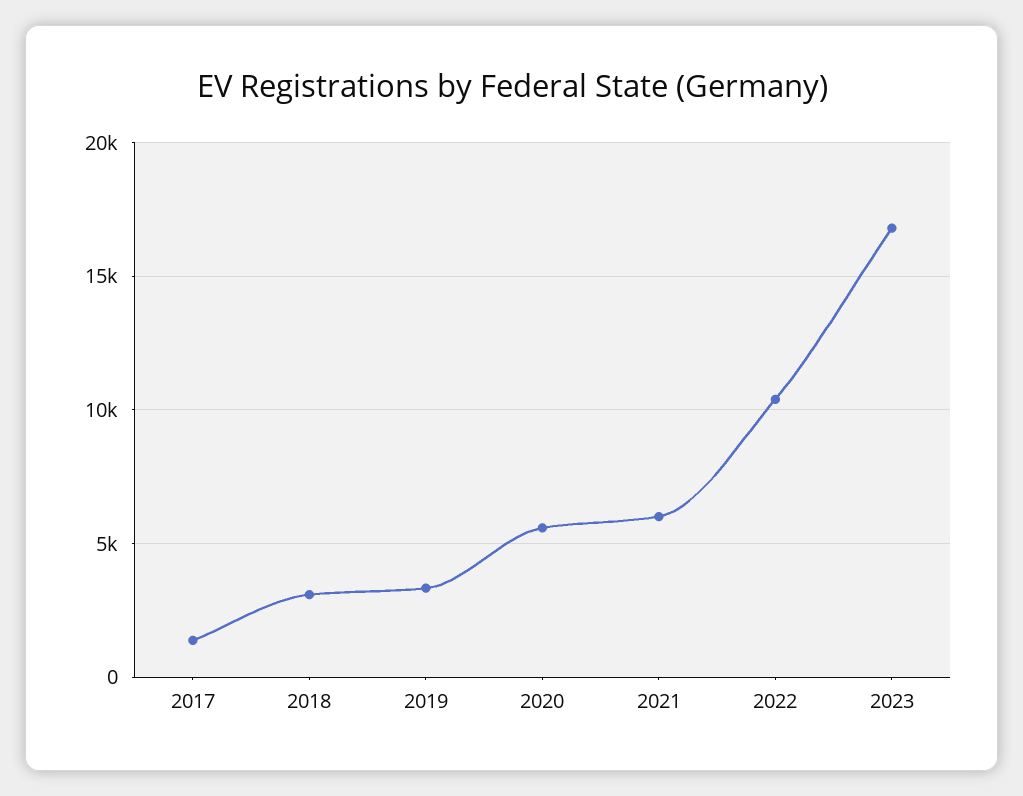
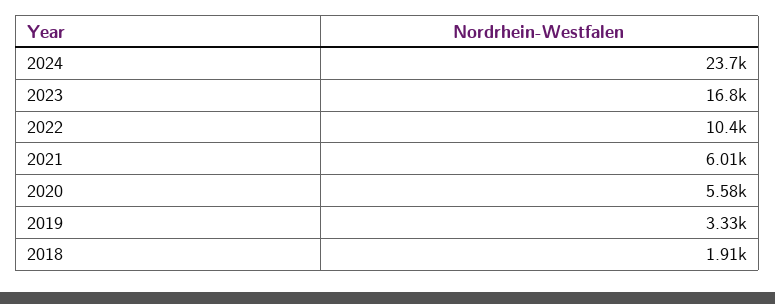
2017: 1500 -> none
2018: 3000 -> 1910
2024: none -> 23700

